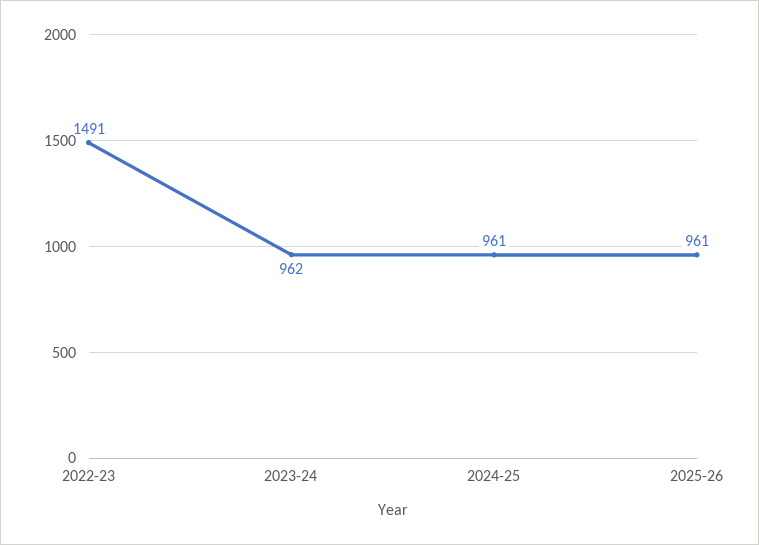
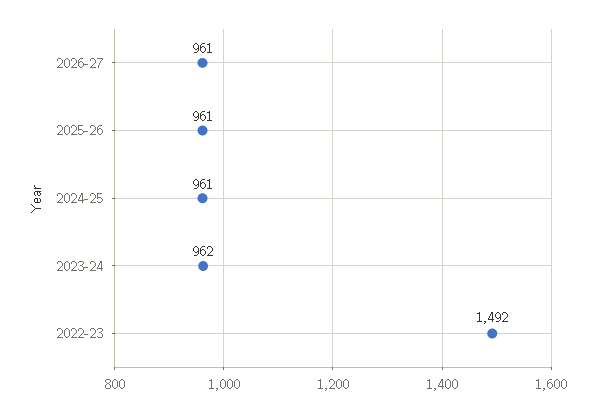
2022-23: 1491 -> 1492
2026-27: none -> 961

